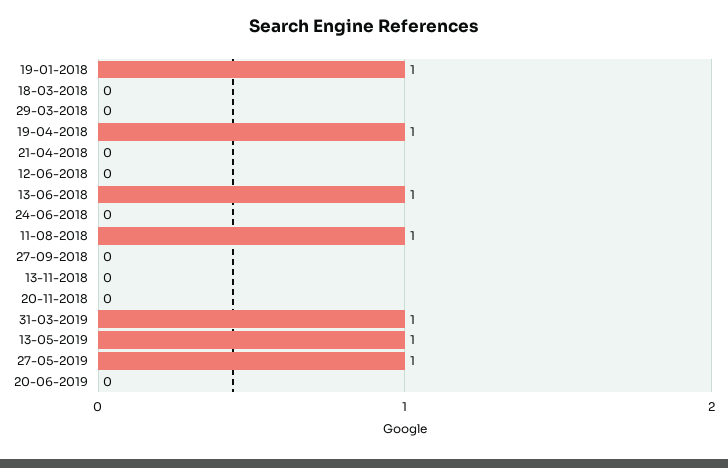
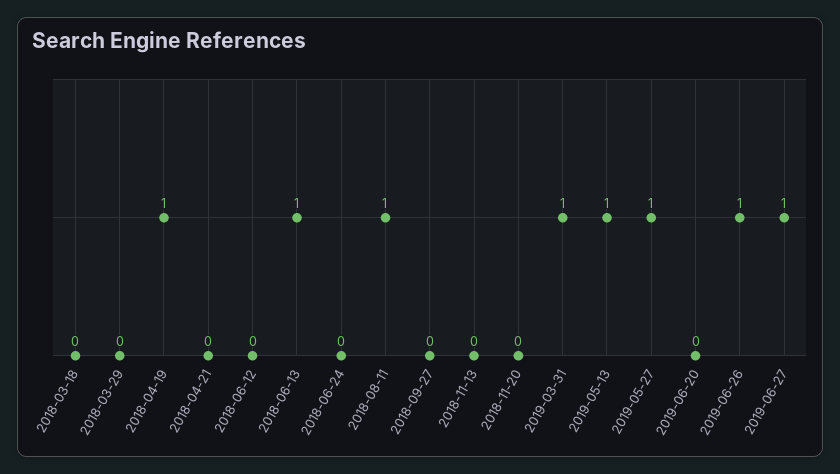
19-01-2018: 1 -> none
2019-06-26: none -> 1
2019-06-27: none -> 1

